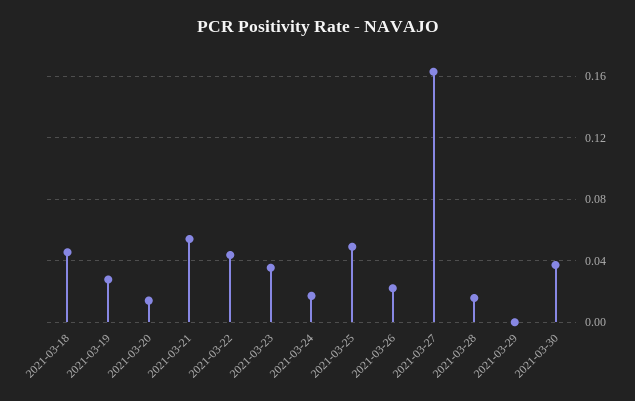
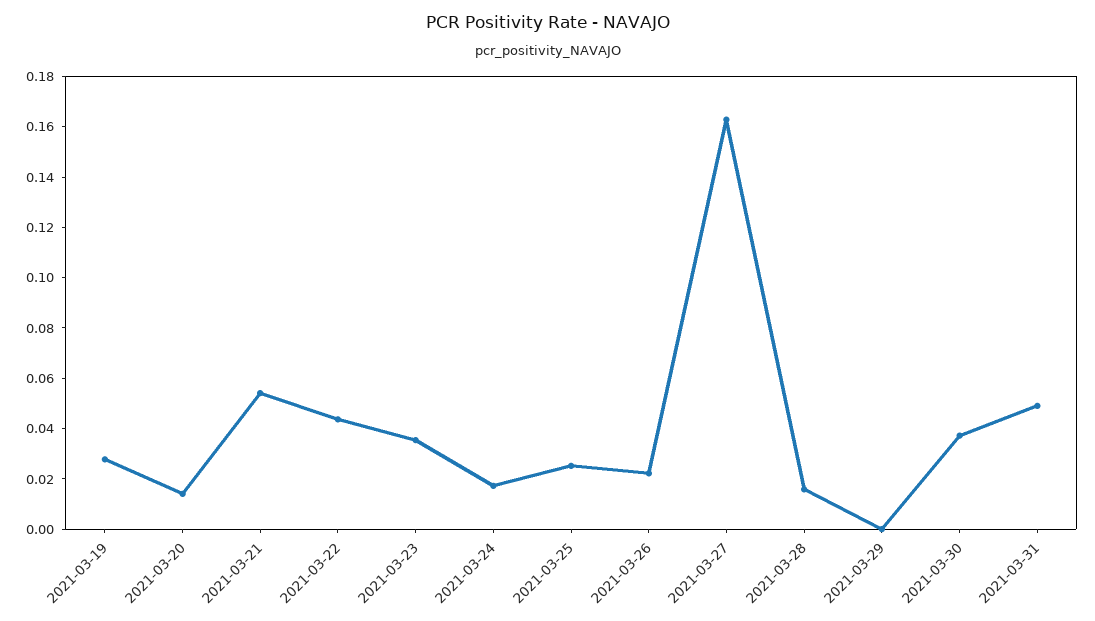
2021-03-18: 0.045 -> none
2021-03-25: 0.05 -> 0.025
2021-03-31: none -> 0.05

